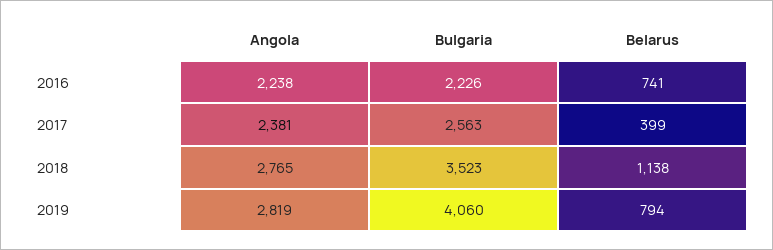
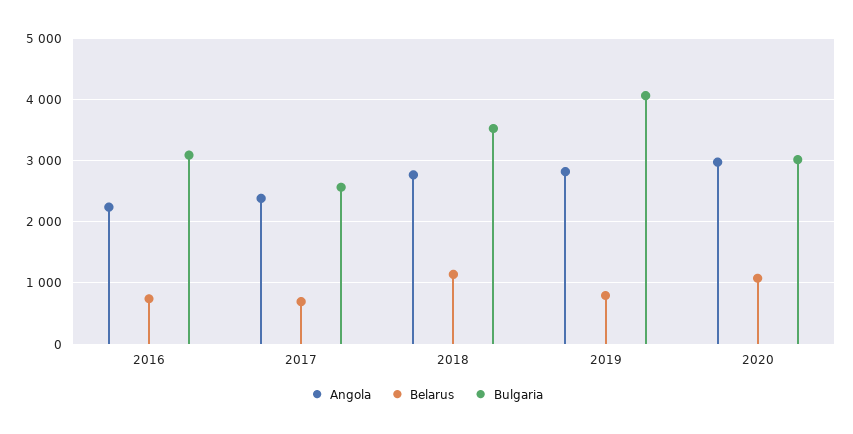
Bulgaria, 2016: 2226 -> 3100
Belarus, 2017: 399 -> 700
Angola, 2020: none -> 3000
Belarus, 2020: none -> 1100
Bulgaria, 2020: none -> 3000

